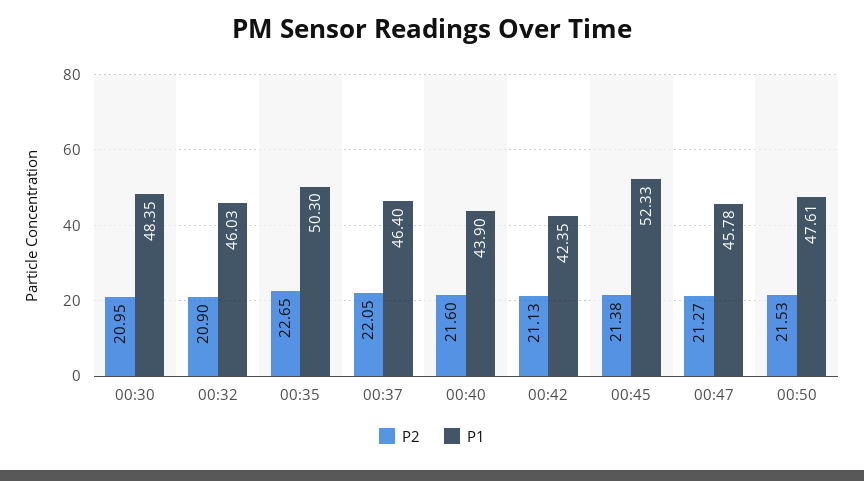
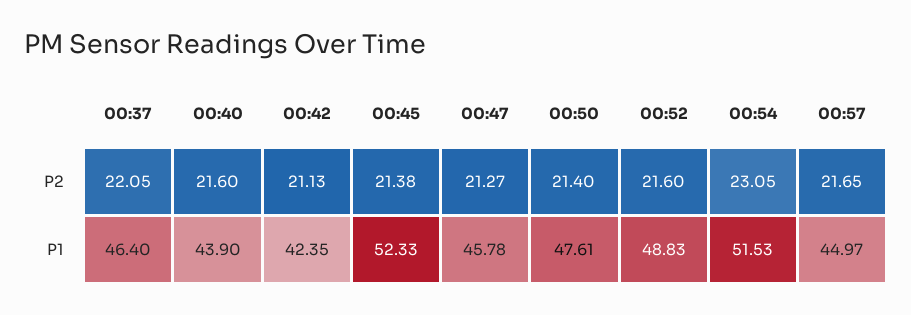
P2, 00:30: 20.95 -> none
P1, 00:30: 48.35 -> none
P2, 00:32: 20.9 -> none
P1, 00:32: 46.03 -> none
P2, 00:35: 22.65 -> none
P1, 00:35: 50.3 -> none
P2, 00:50: 21.53 -> 21.4
P2, 00:52: none -> 21.6
P2, 00:54: none -> 23.05
P2, 00:57: none -> 21.65
P1, 00:52: none -> 48.83
P1, 00:54: none -> 51.53
P1, 00:57: none -> 44.97

